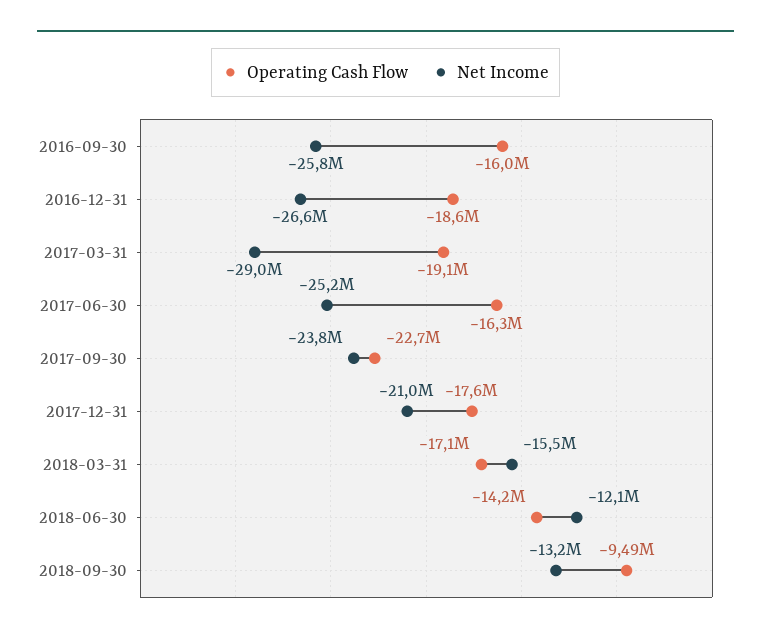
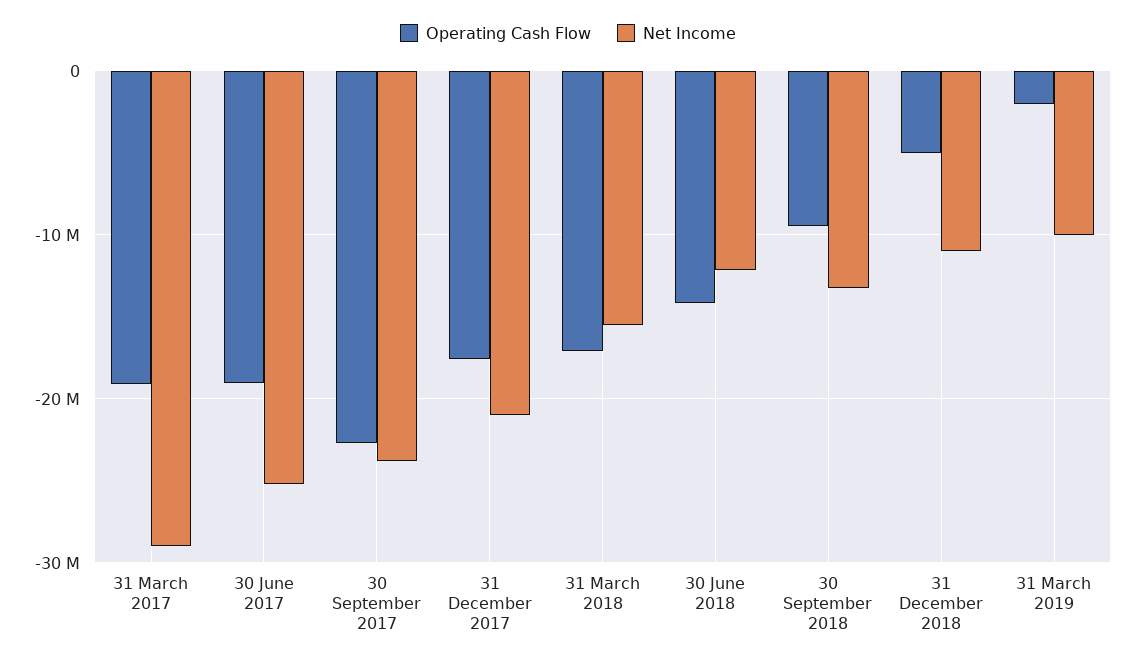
Operating Cash Flow, 2016-09-30: -16000000 -> none
Net Income, 2016-09-30: -25800000 -> none
Operating Cash Flow, 2016-12-31: -18600000 -> none
Net Income, 2016-12-31: -26600000 -> none
Operating Cash Flow, 2017-06-30: -16300000 -> -19000000
Operating Cash Flow, 31 December 2018: none -> -5000000
Net Income, 31 December 2018: none -> -11000000
Operating Cash Flow, 31 March 2019: none -> -2000000
Net Income, 31 March 2019: none -> -10000000

